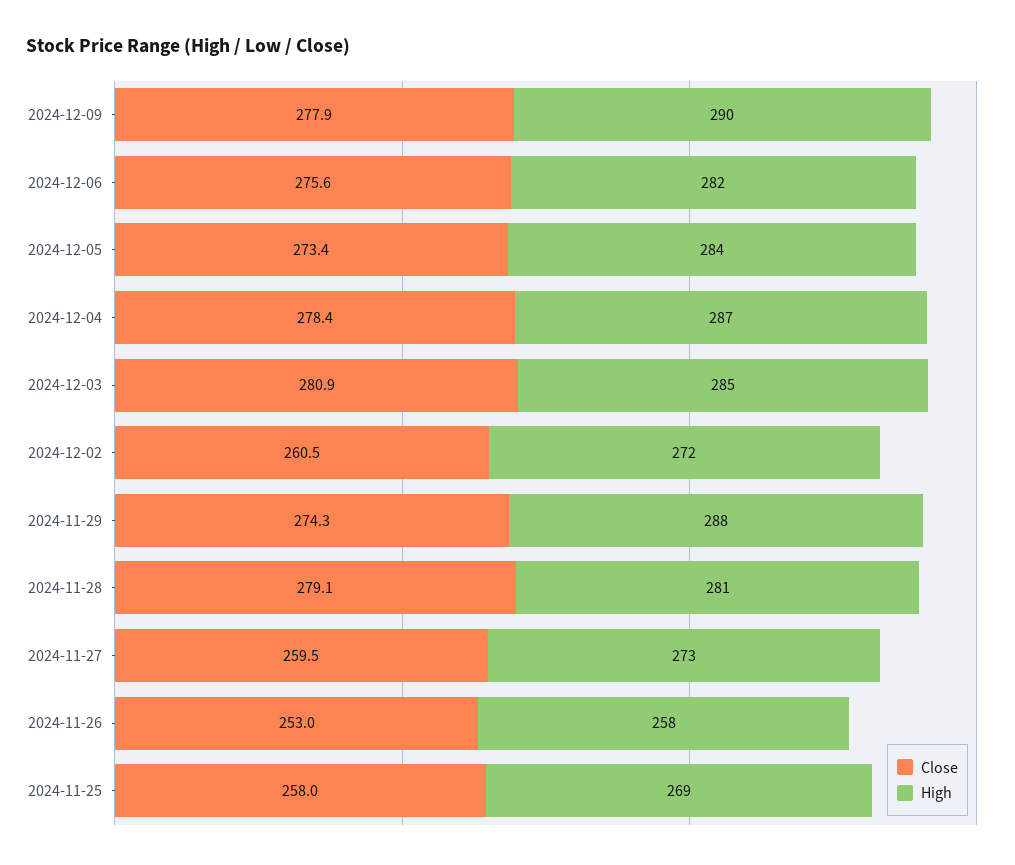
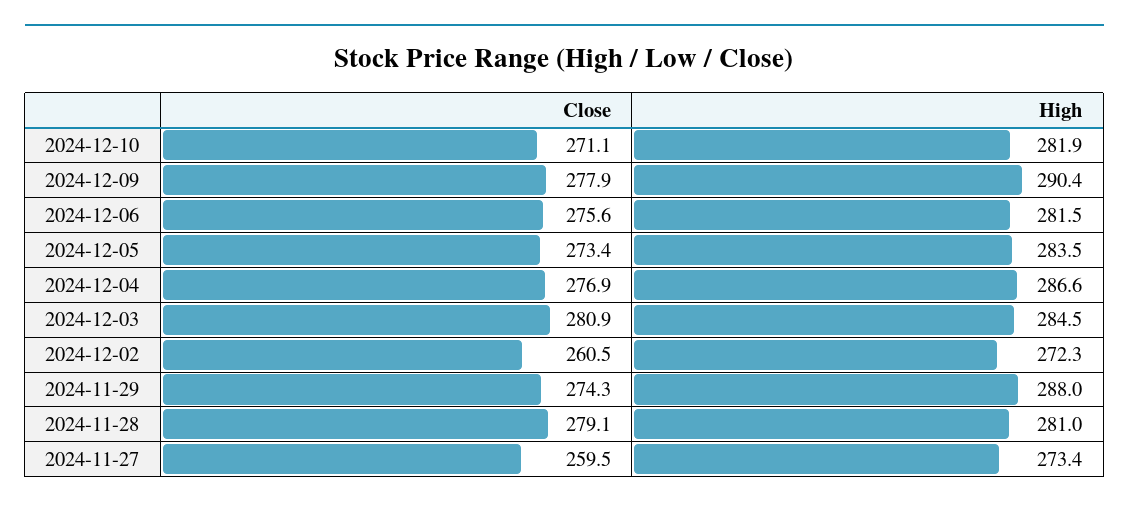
Close, 2024-12-04: 278.4 -> 276.9
Close, 2024-11-26: 253 -> none
High, 2024-11-26: 258 -> none
Close, 2024-11-25: 258 -> none
High, 2024-11-25: 269 -> none
Close, 2024-12-10: none -> 271.1
High, 2024-12-10: none -> 281.9

